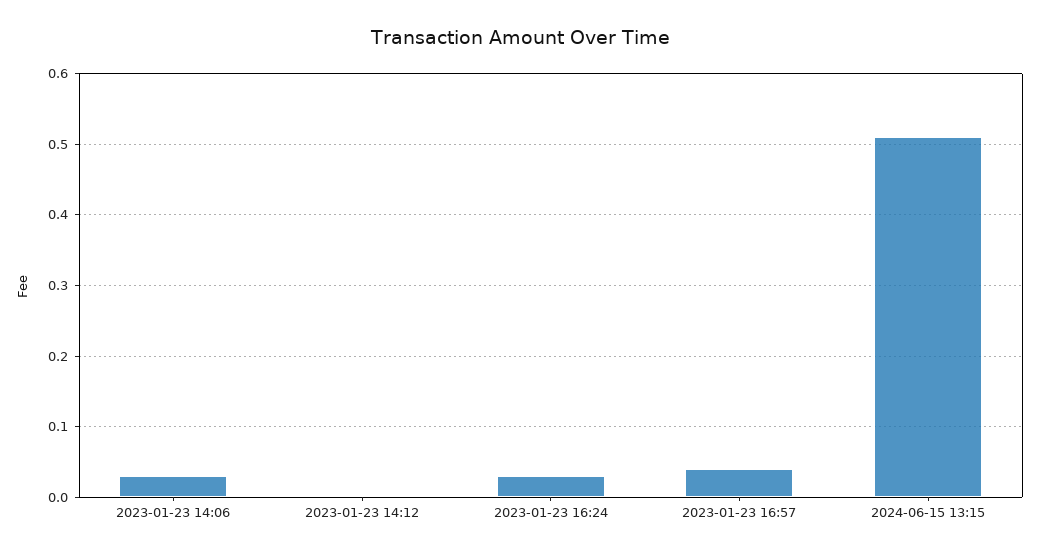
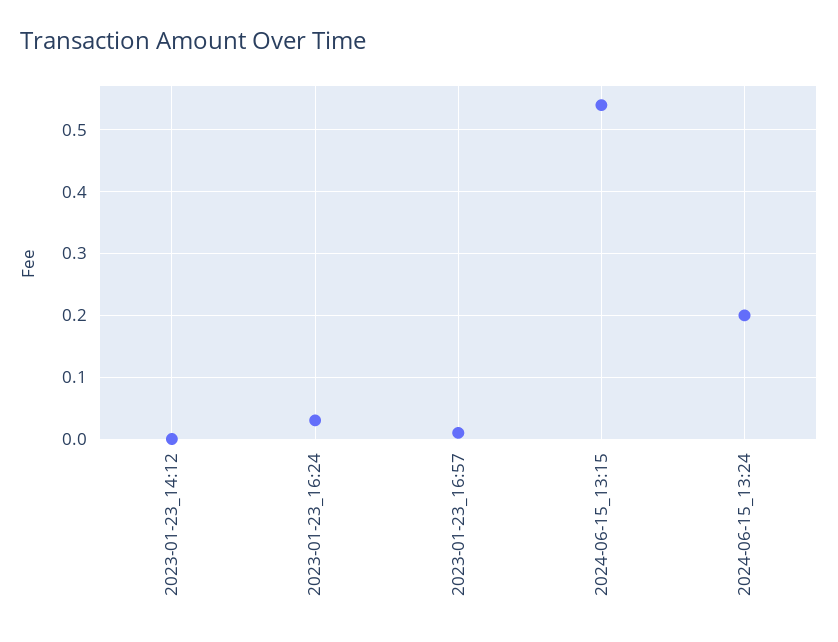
2023-01-23 14:06: 0.03 -> none
2023-01-23 16:57: 0.04 -> 0.01
2024-06-15 13:15: 0.51 -> 0.54
2024-06-15_13:24: none -> 0.2

